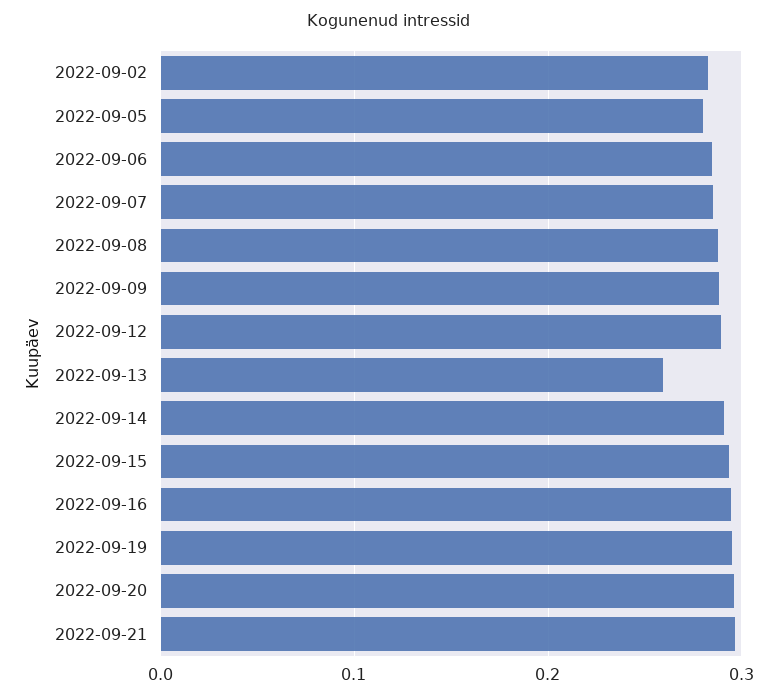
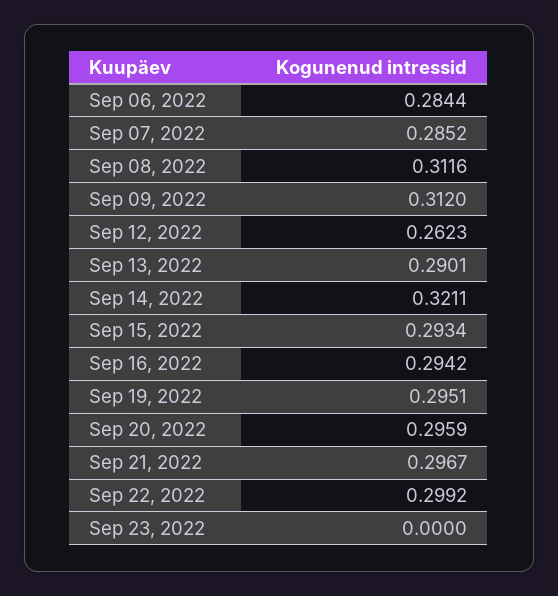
2022-09-02: 0.28 -> none
2022-09-05: 0.28 -> none
2022-09-08: 0.29 -> 0.3116
2022-09-09: 0.29 -> 0.312
2022-09-12: 0.29 -> 0.2623
2022-09-13: 0.26 -> 0.2901
2022-09-14: 0.29 -> 0.3211
Sep 22, 2022: none -> 0.2992
Sep 23, 2022: none -> 0

